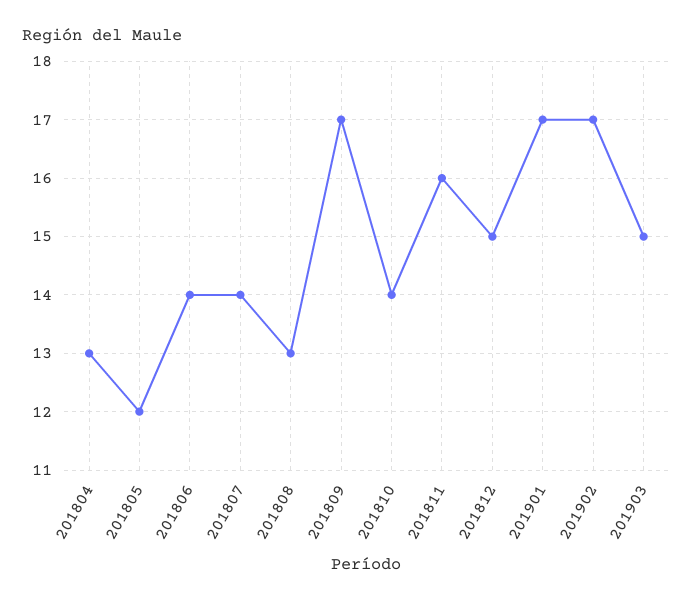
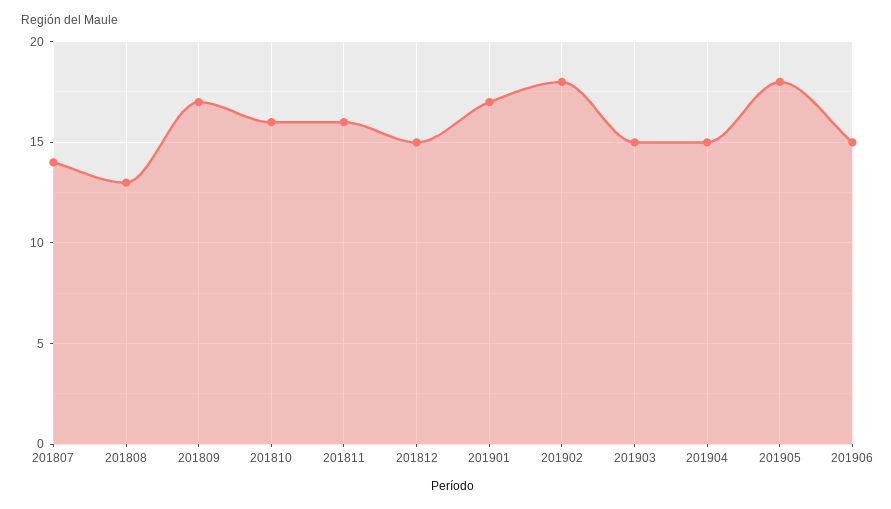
201804: 13 -> none
201805: 12 -> none
201806: 14 -> none
201810: 14 -> 16
201902: 17 -> 18
201904: none -> 15
201905: none -> 18
201906: none -> 15

